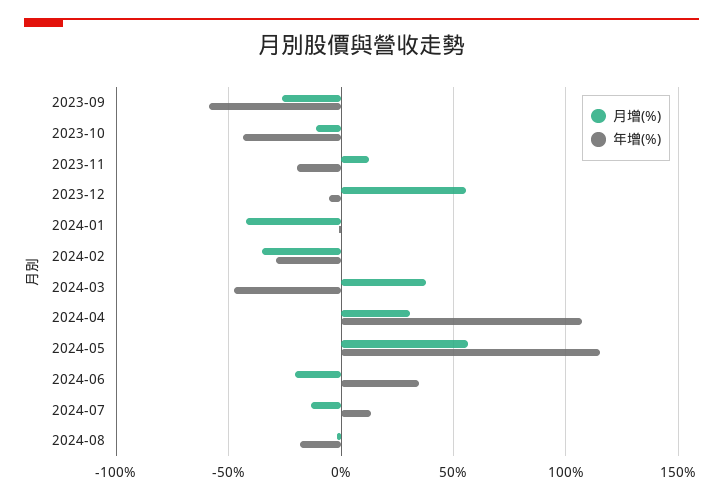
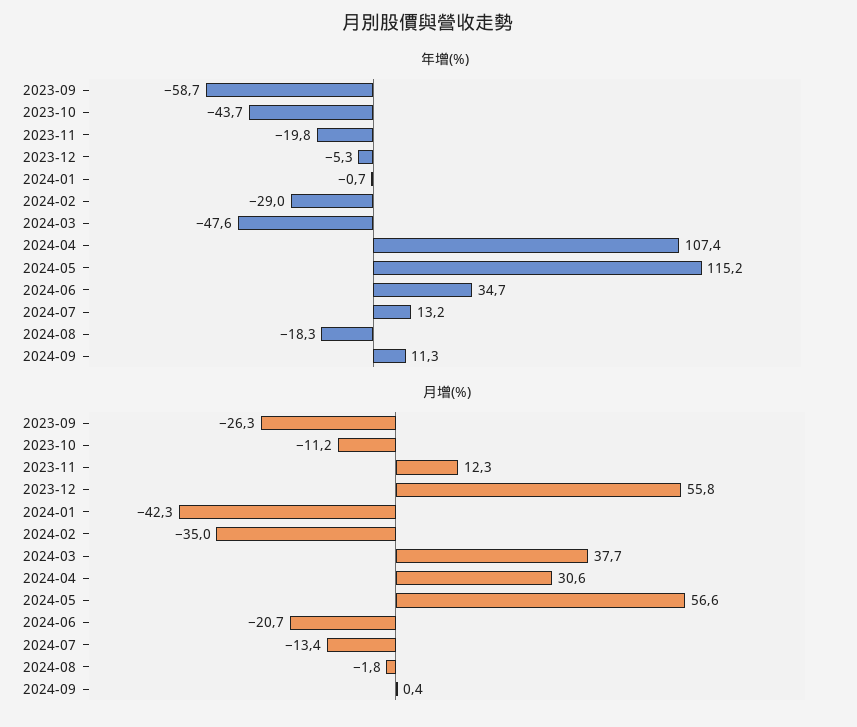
年增(%), 2024-09: none -> 11.3
月增(%), 2024-09: none -> 0.4

